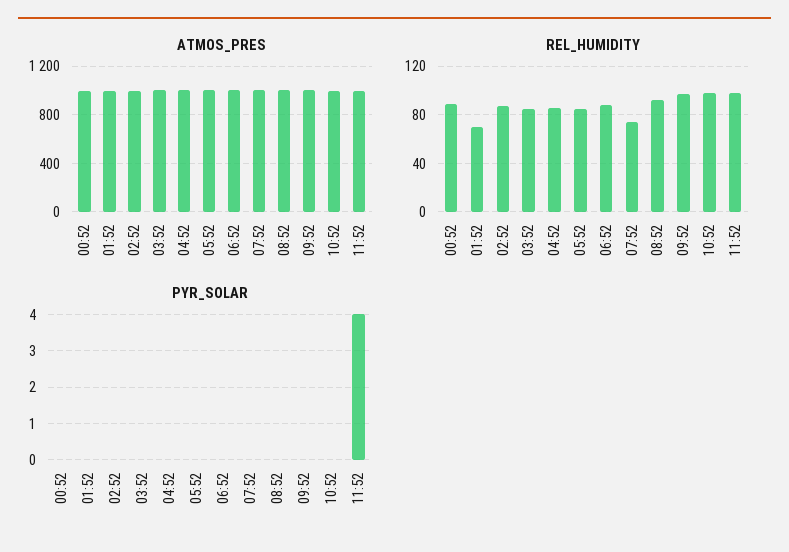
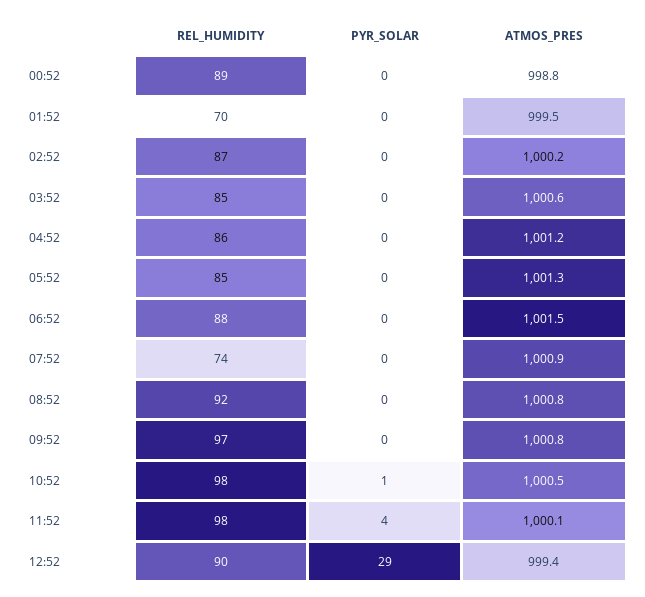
PYR_SOLAR, 10:52: 0 -> 1
REL_HUMIDITY, 12:52: none -> 90
PYR_SOLAR, 12:52: none -> 29
ATMOS_PRES, 12:52: none -> 999.4

